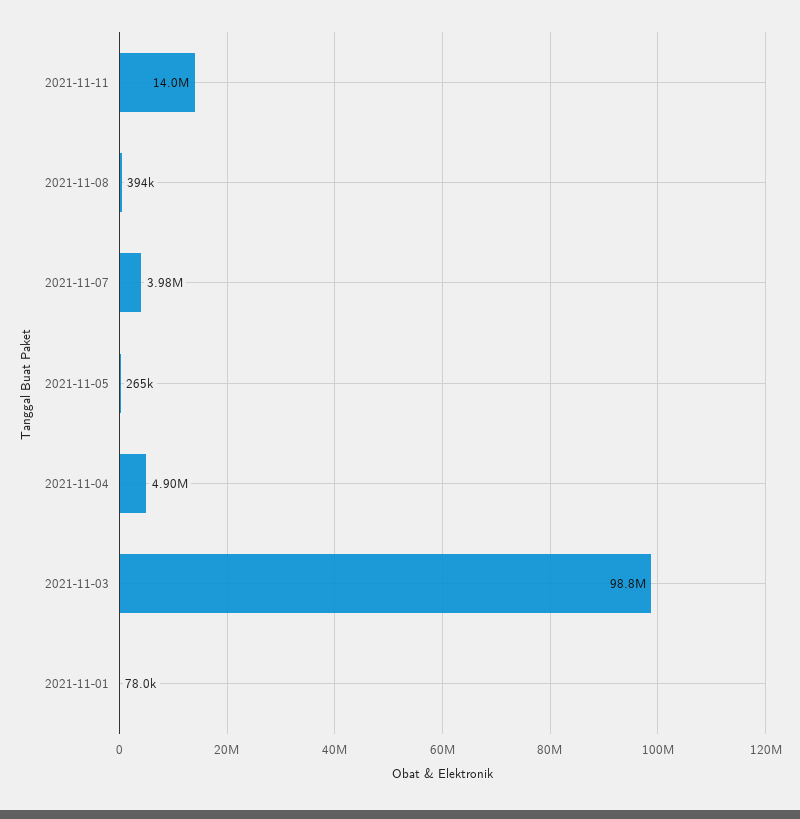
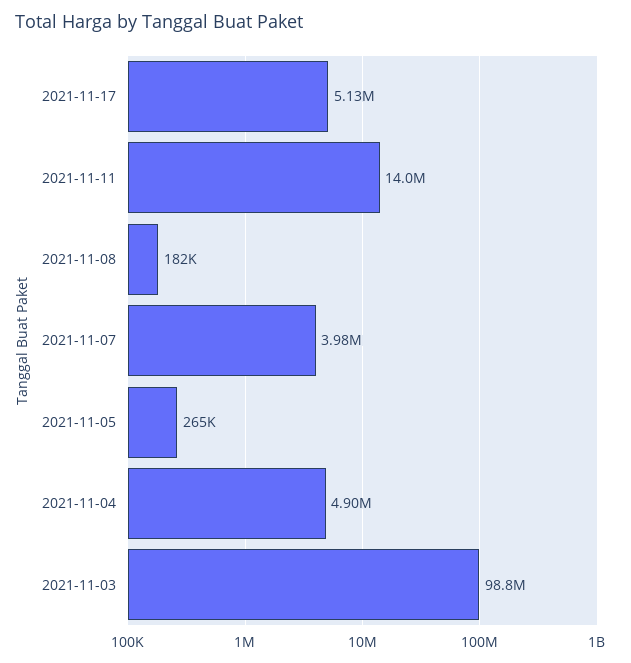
2021-11-08: 394000 -> 182000
2021-11-01: 78000 -> none
2021-11-17: none -> 5130000

